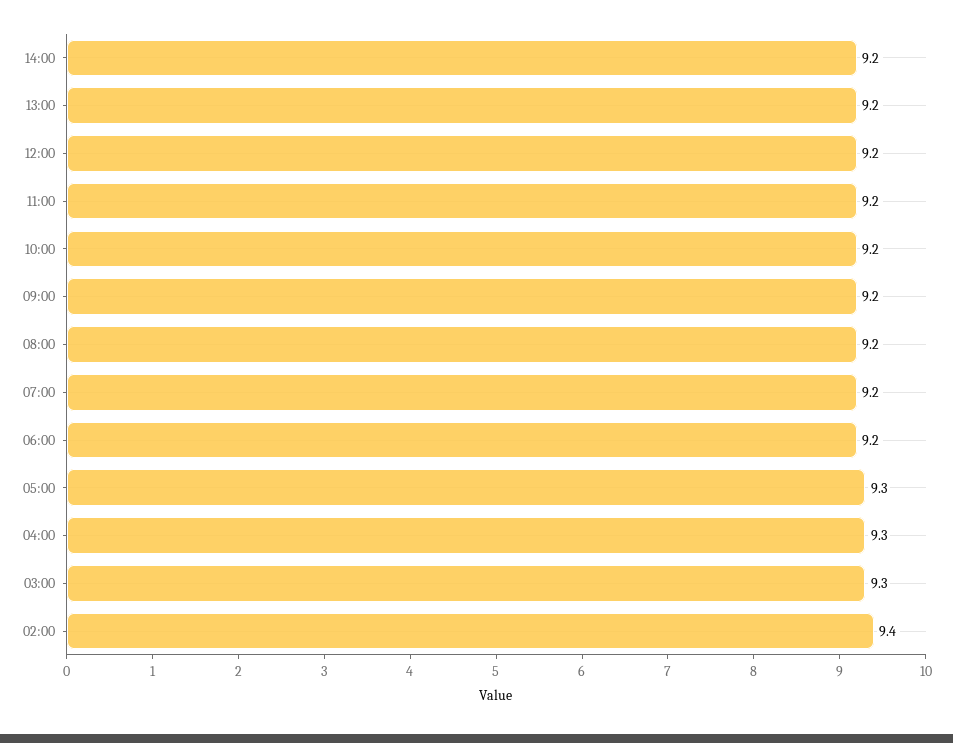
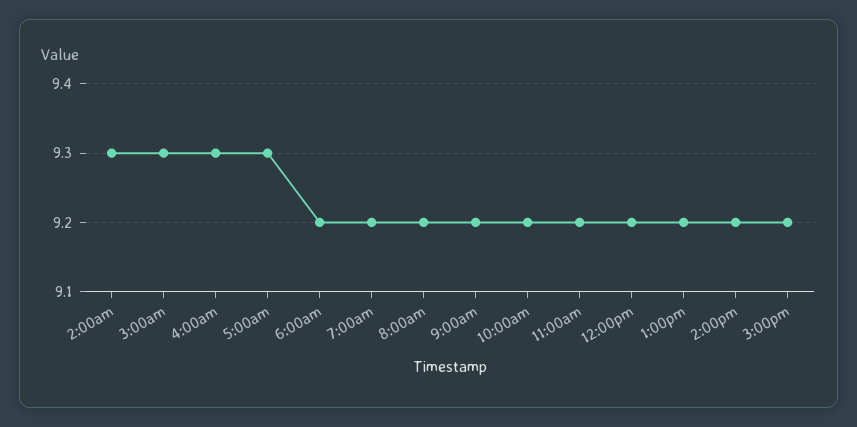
02:00: 9.4 -> 9.3
3:00pm: none -> 9.2

